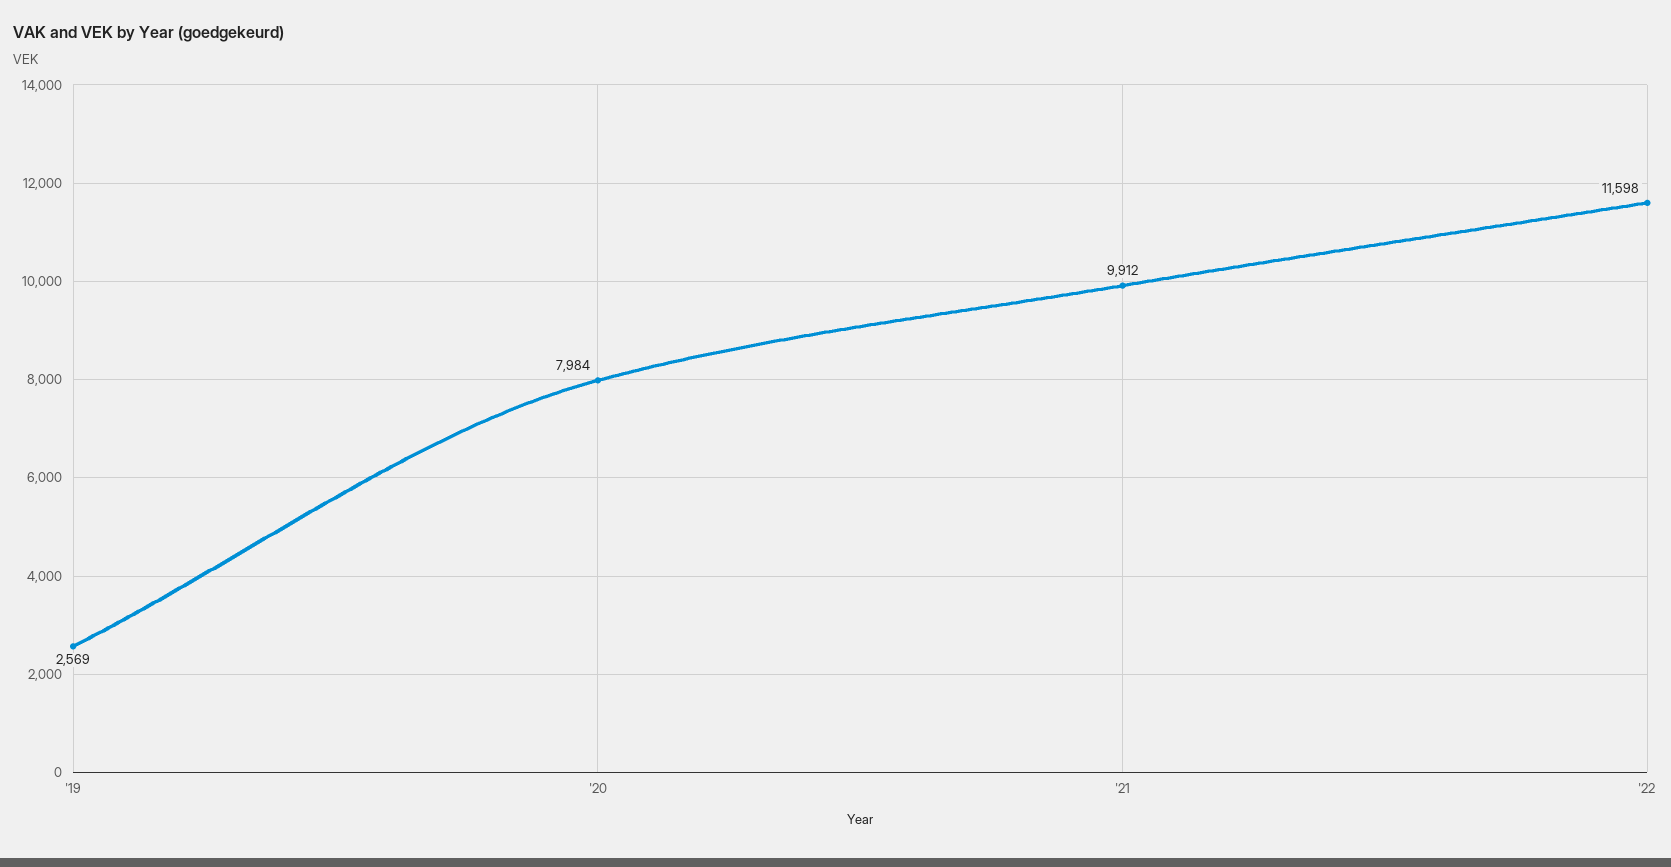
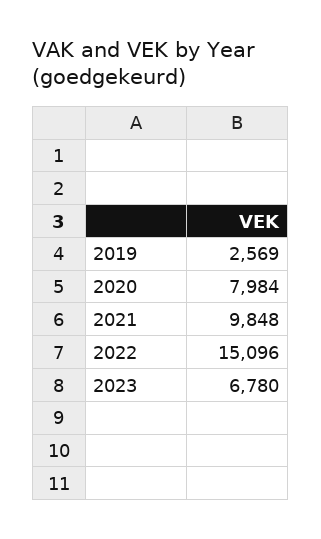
'21: 9912 -> 9848
'22: 11598 -> 15096
2023: none -> 6780

